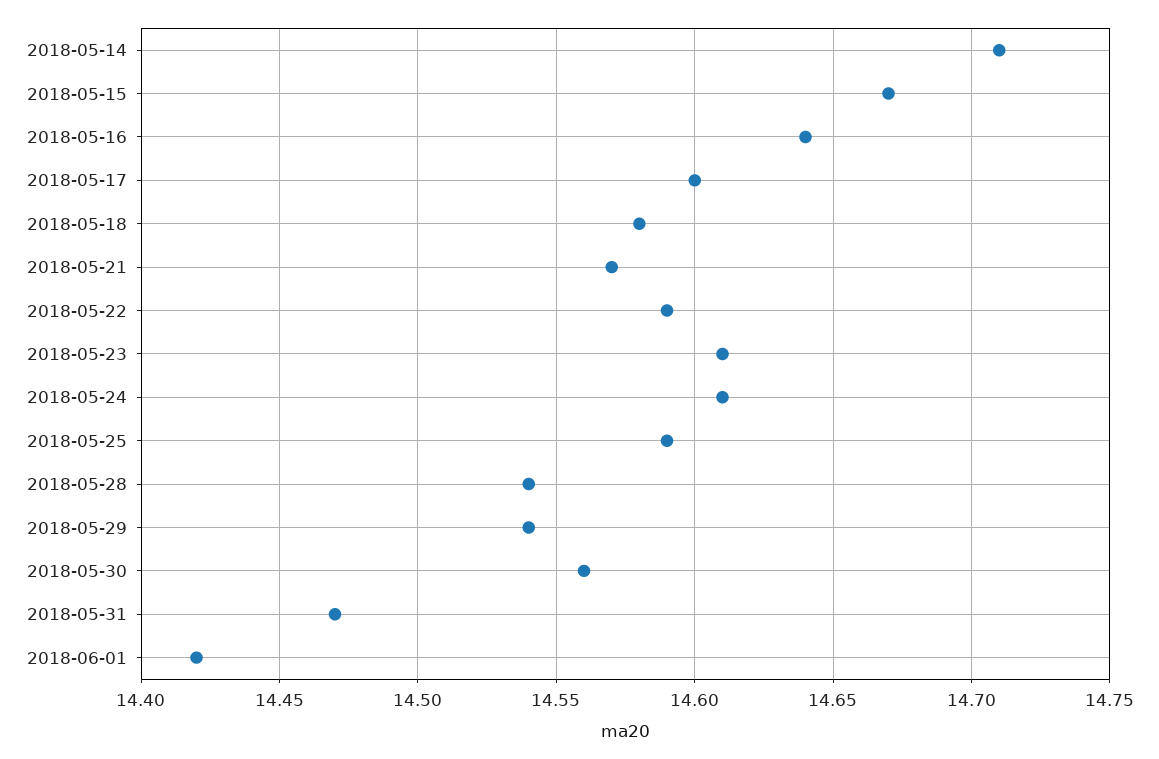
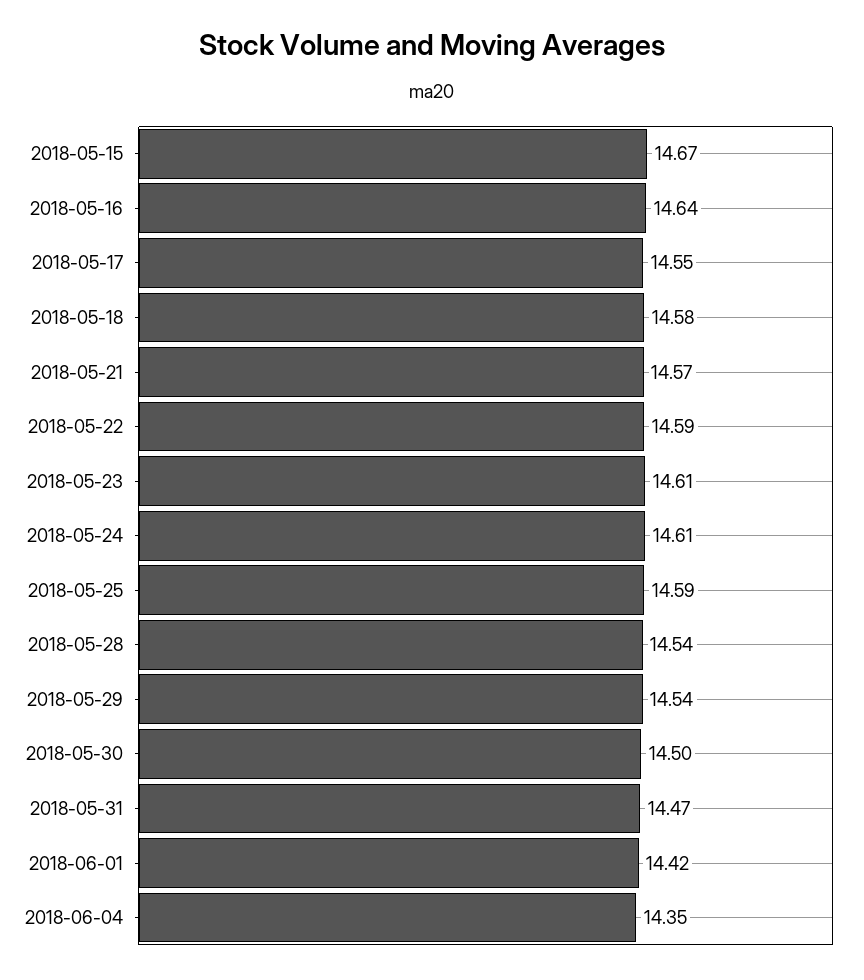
2018-05-14: 14.71 -> none
2018-05-17: 14.6 -> 14.55
2018-05-30: 14.56 -> 14.5
2018-06-04: none -> 14.35

